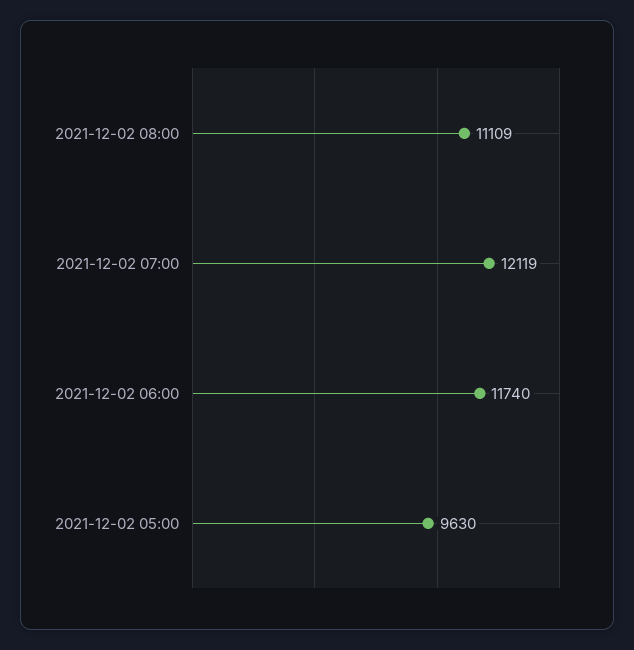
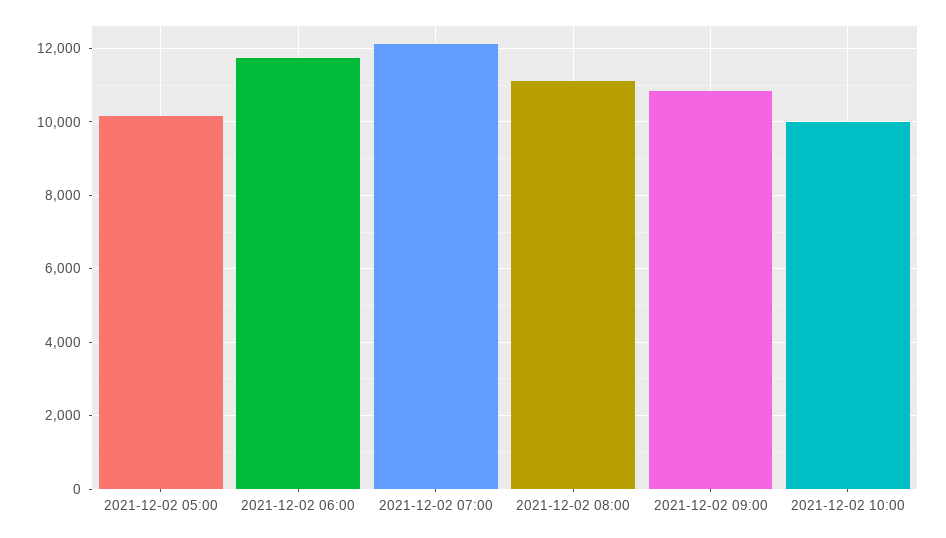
2021-12-02 05:00: 9630 -> 10200
2021-12-02 09:00: none -> 10800
2021-12-02 10:00: none -> 10000

